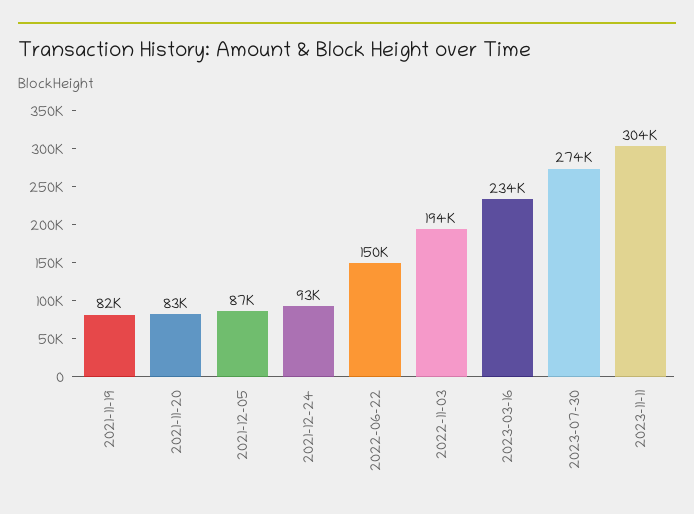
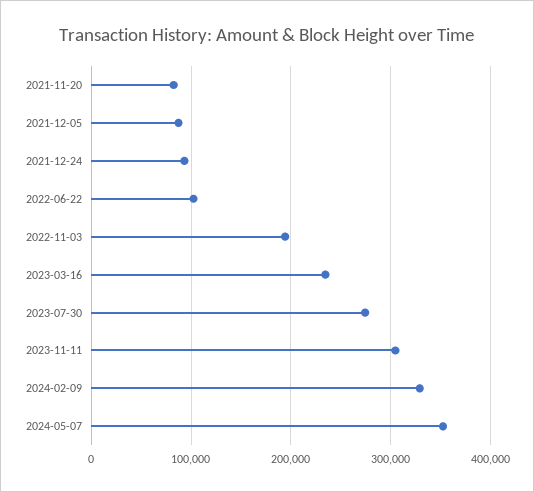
2021-11-19: 82000 -> none
2022-06-22: 150000 -> 100000
2024-02-09: none -> 330000
2024-05-07: none -> 350000

